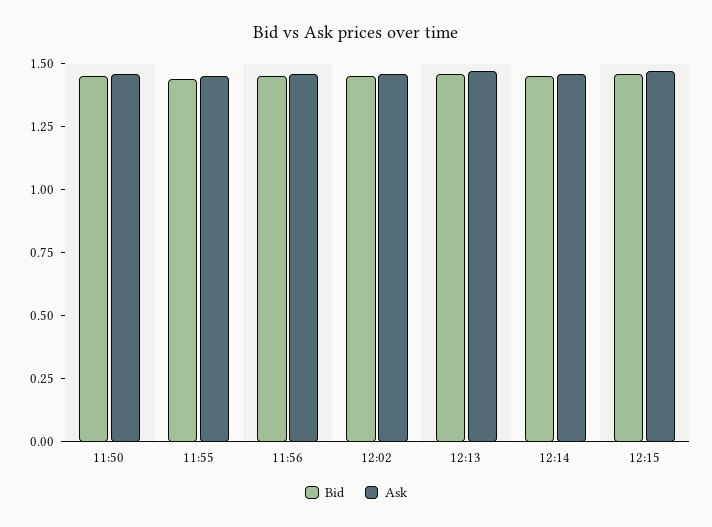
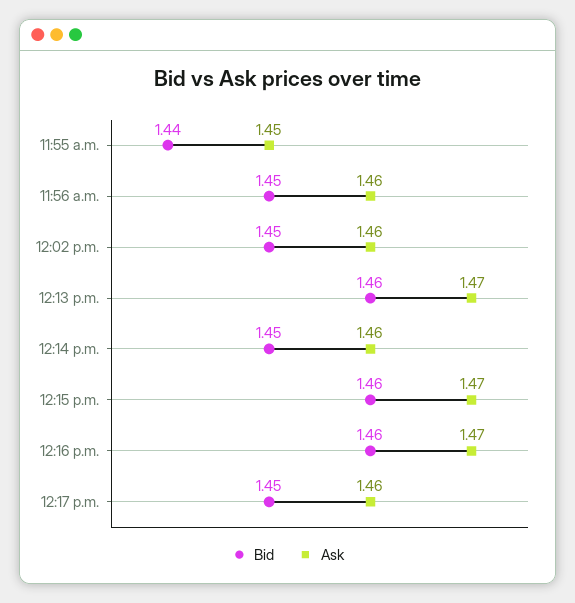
Bid, 11:50: 1.45 -> none
Ask, 11:50: 1.45 -> none
Bid, 12:16 p.m.: none -> 1.46
Ask, 12:16 p.m.: none -> 1.47
Bid, 12:17 p.m.: none -> 1.45
Ask, 12:17 p.m.: none -> 1.46

